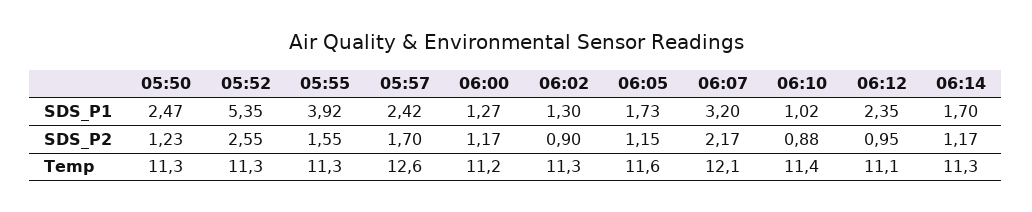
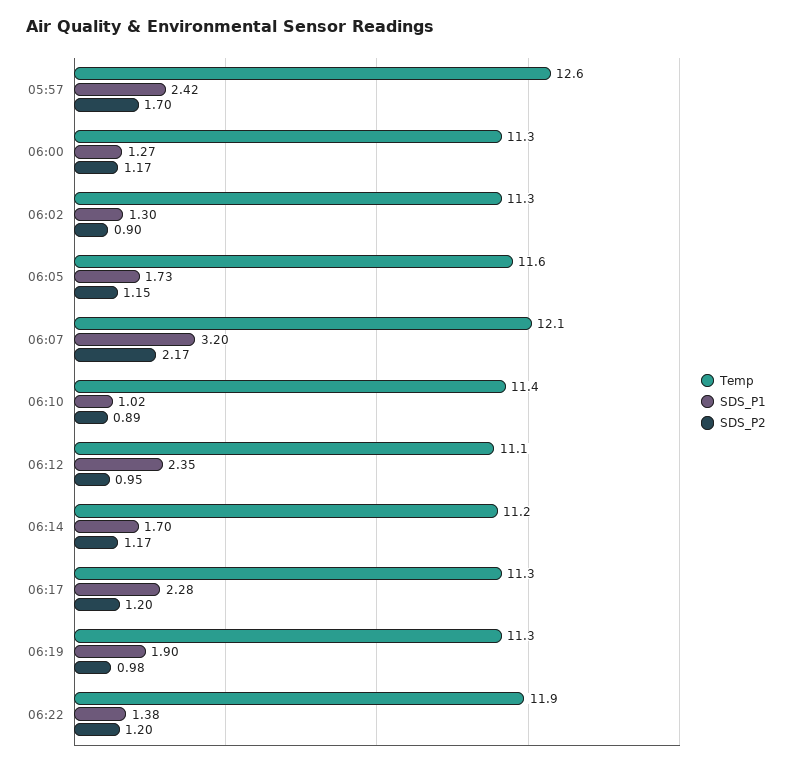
SDS_P1, 05:50: 2.47 -> none
SDS_P1, 05:52: 5.35 -> none
SDS_P1, 05:55: 3.92 -> none
SDS_P2, 05:50: 1.23 -> none
SDS_P2, 05:52: 2.55 -> none
SDS_P2, 05:55: 1.55 -> none
SDS_P2, 06:10: 0.88 -> 0.89
Temp, 05:50: 11.3 -> none
Temp, 05:52: 11.3 -> none
Temp, 05:55: 11.3 -> none
Temp, 06:00: 11.2 -> 11.3
Temp, 06:14: 11.3 -> 11.2
Temp, 06:17: none -> 11.3
SDS_P1, 06:17: none -> 2.28
SDS_P2, 06:17: none -> 1.2
Temp, 06:19: none -> 11.3
SDS_P1, 06:19: none -> 1.9
SDS_P2, 06:19: none -> 0.98
Temp, 06:22: none -> 11.9
SDS_P1, 06:22: none -> 1.38
SDS_P2, 06:22: none -> 1.2

